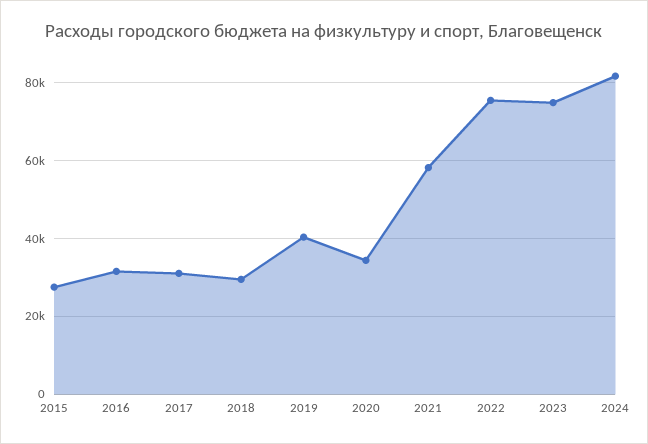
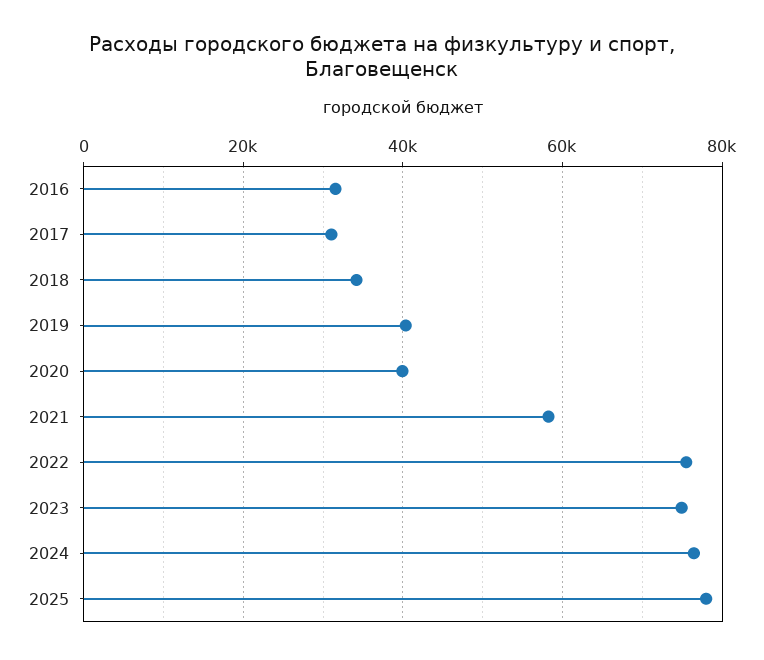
2015: 28000 -> none
2018: 30000 -> 34000
2020: 34000 -> 40000
2024: 82000 -> 76000
2025: none -> 78000

